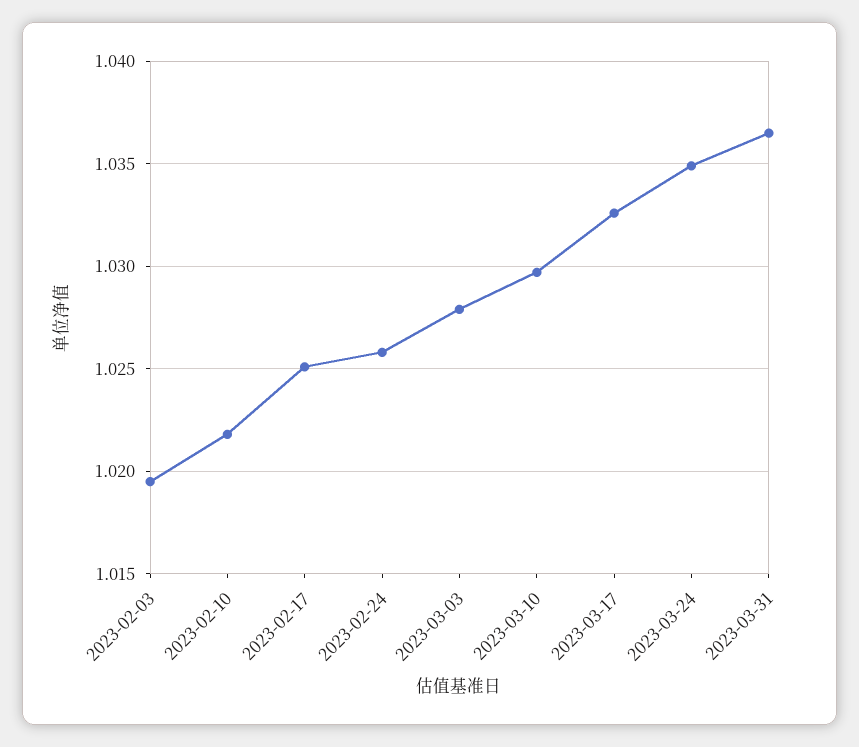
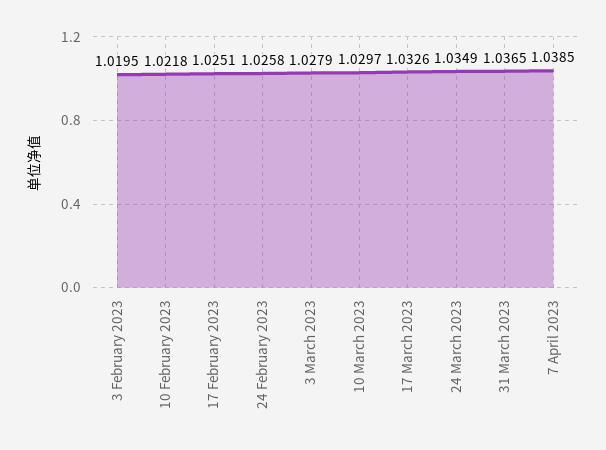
7 April 2023: none -> 1.0385

